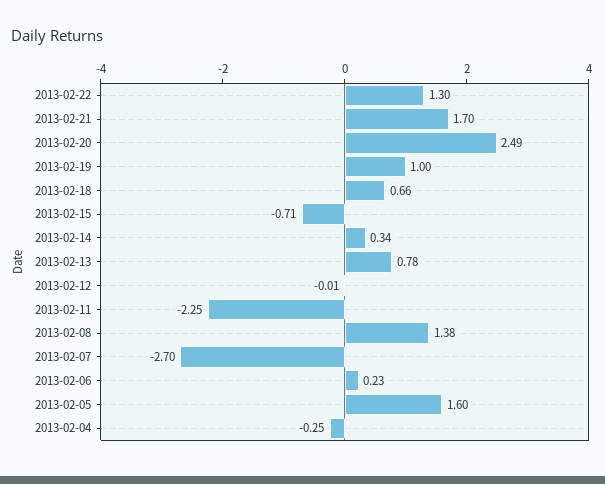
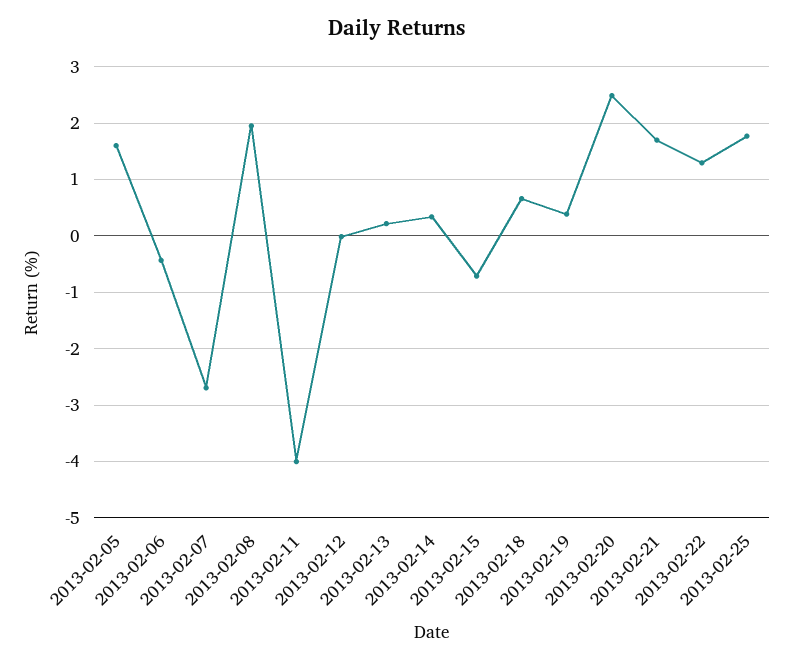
2013-02-19: 1 -> 0.4
2013-02-13: 0.78 -> 0.2
2013-02-11: -2.25 -> -4
2013-02-08: 1.38 -> 2
2013-02-06: 0.23 -> -0.4
2013-02-04: -0.25 -> none
2013-02-25: none -> 1.8

